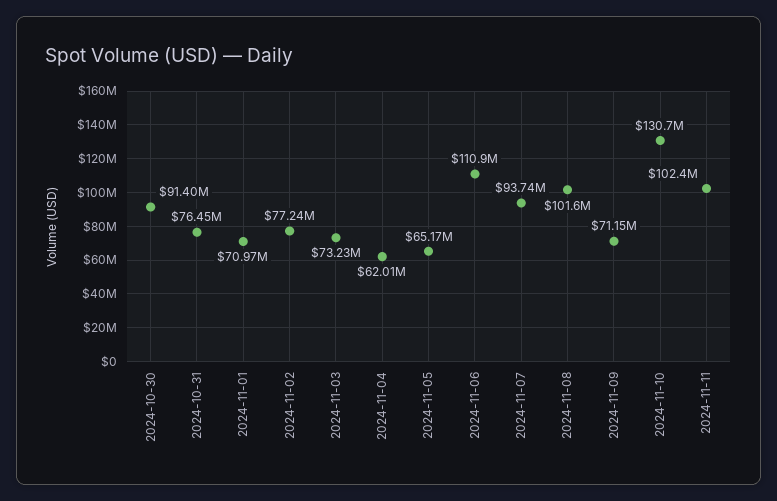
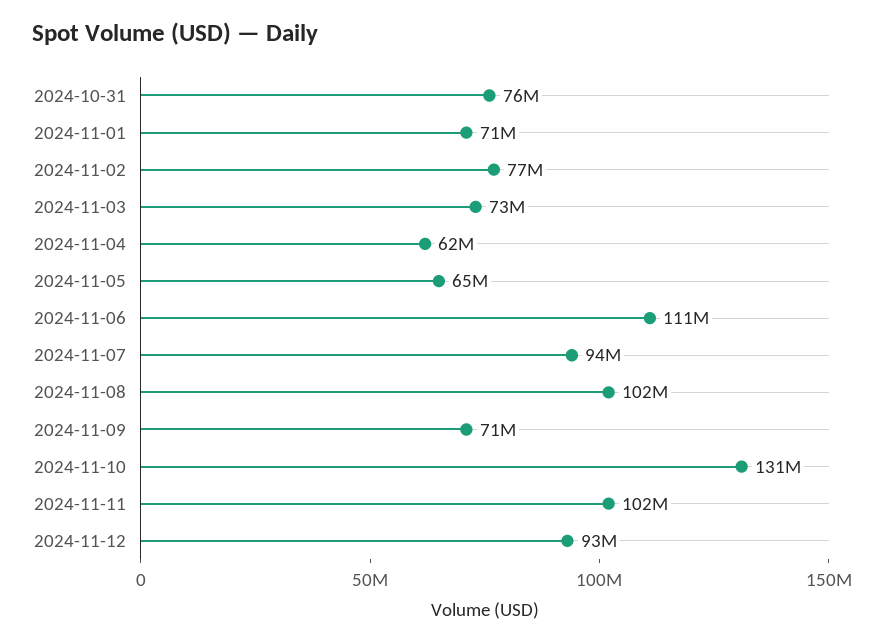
2024-10-30: 91400000 -> none
2024-11-12: none -> 93000000

